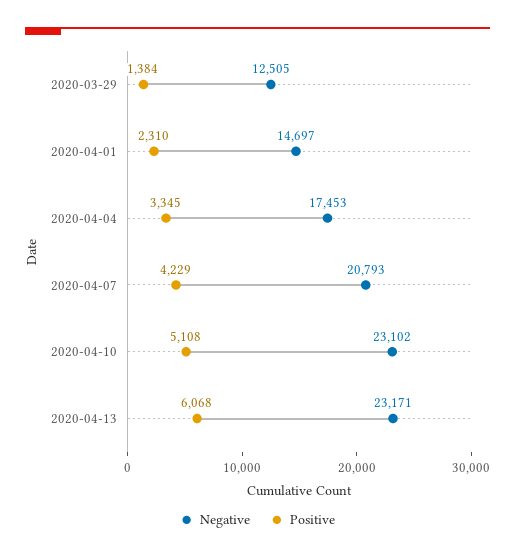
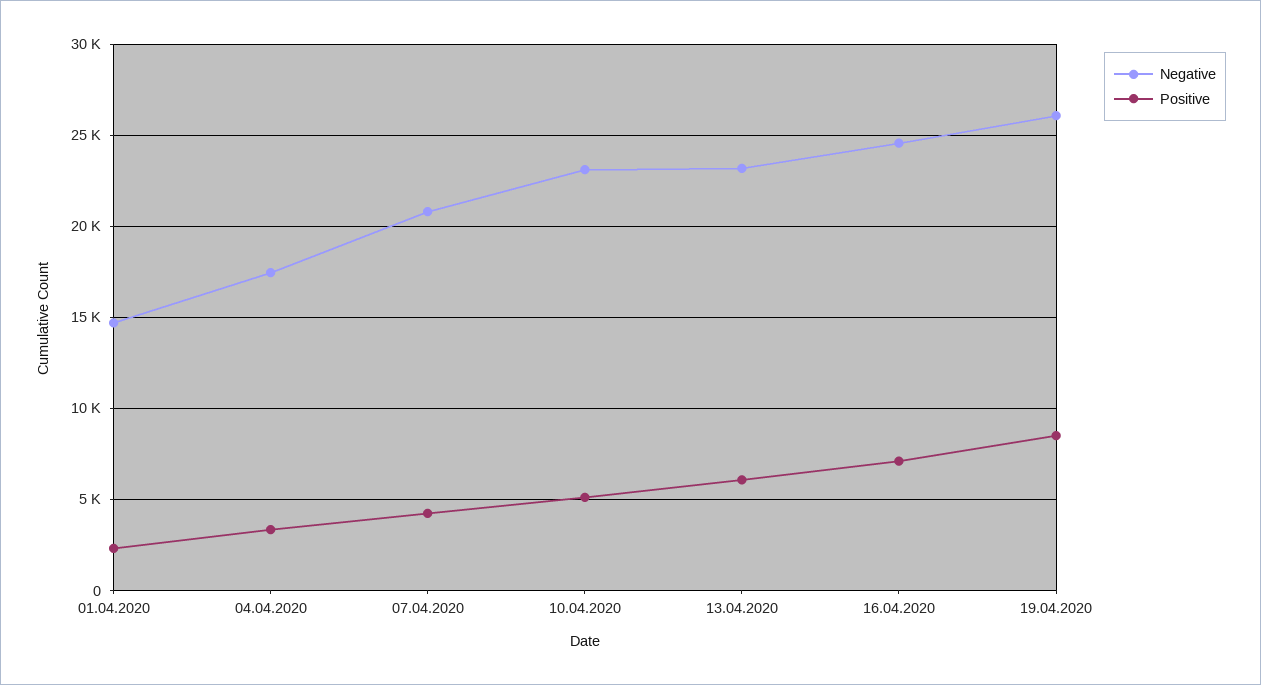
Negative, 2020-03-29: 12505 -> none
Positive, 2020-03-29: 1384 -> none
Negative, 16.04.2020: none -> 24500
Positive, 16.04.2020: none -> 7000
Negative, 19.04.2020: none -> 26000
Positive, 19.04.2020: none -> 8500

